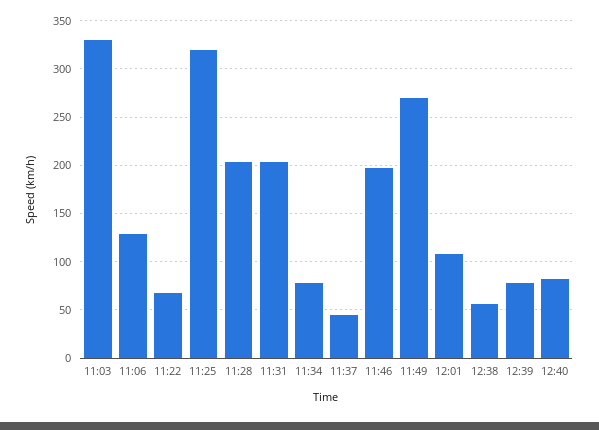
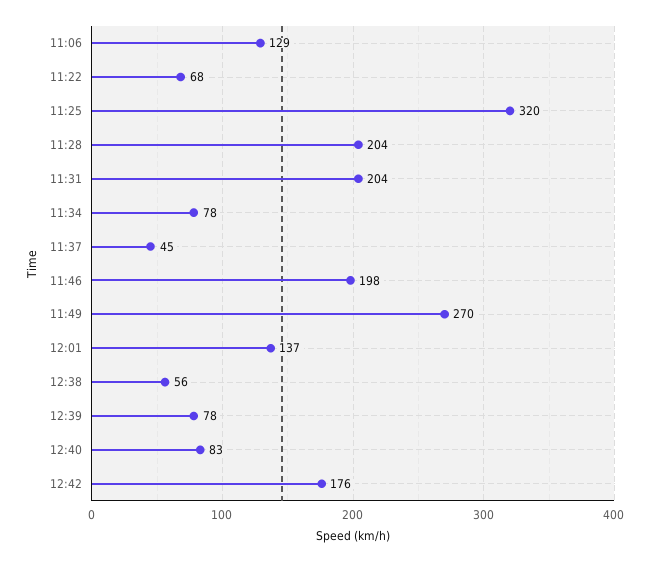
11:03: 330 -> none
12:01: 110 -> 137
12:42: none -> 176

